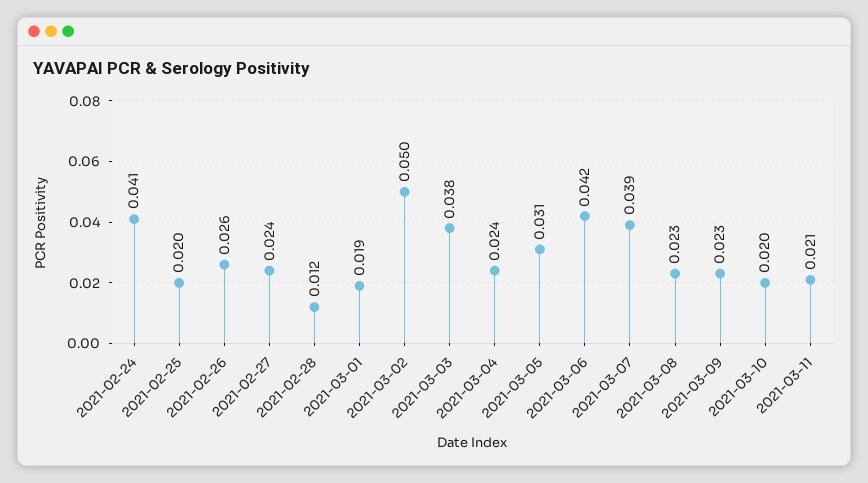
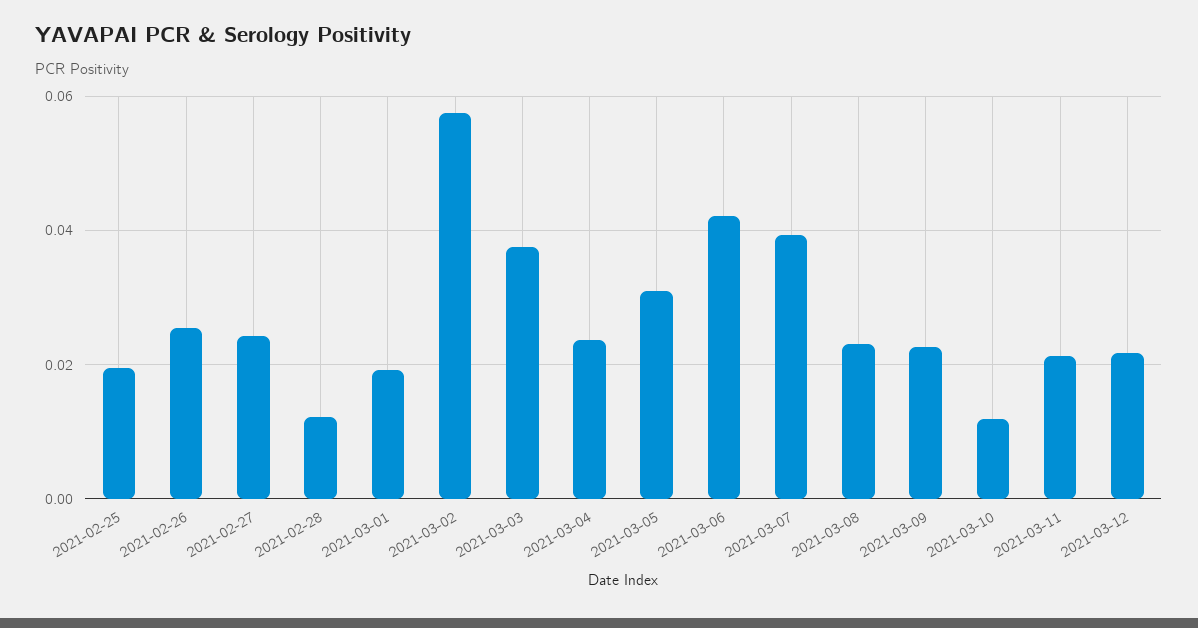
2021-02-24: 0.041 -> none
2021-03-02: 0.05 -> 0.058
2021-03-10: 0.02 -> 0.012
2021-03-12: none -> 0.022

